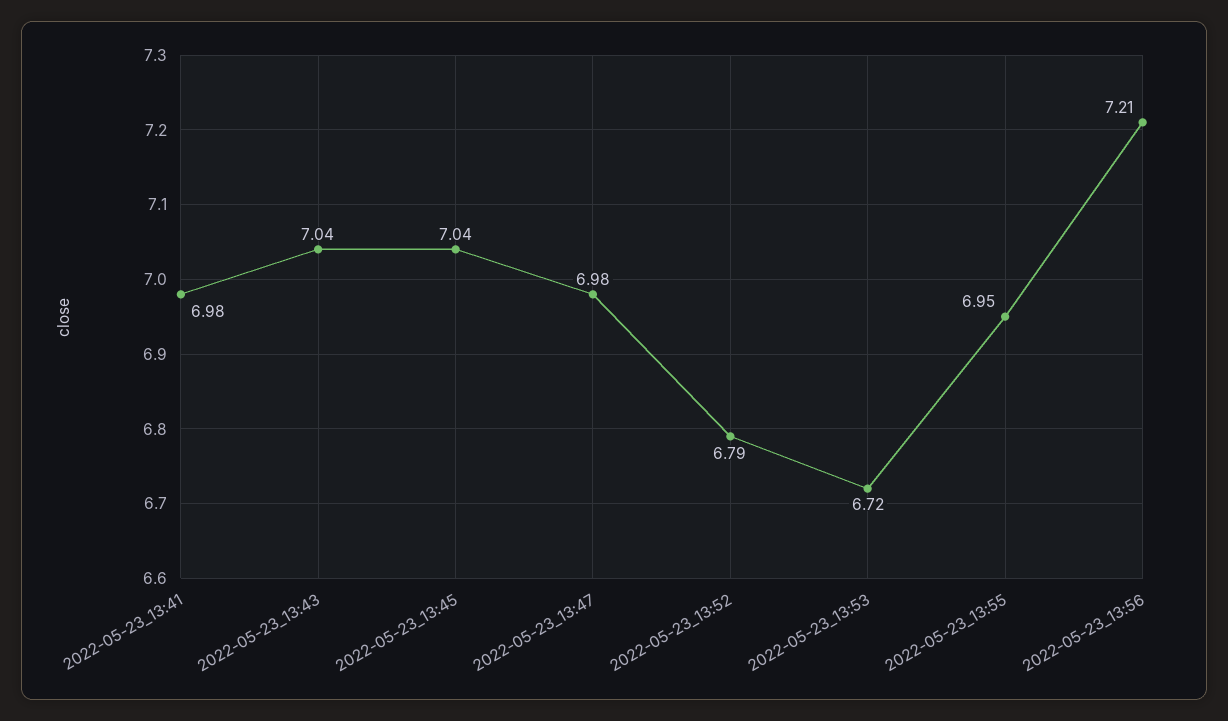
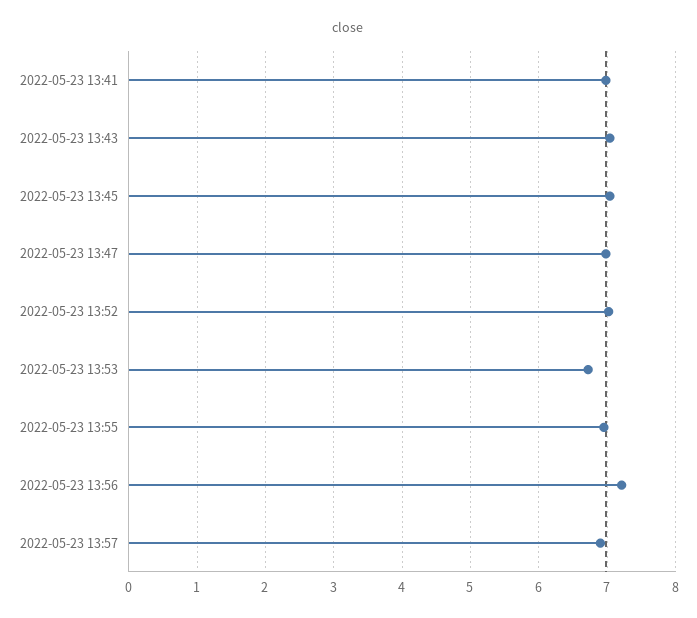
2022-05-23_13:52: 6.79 -> 7
2022-05-23 13:57: none -> 6.9

